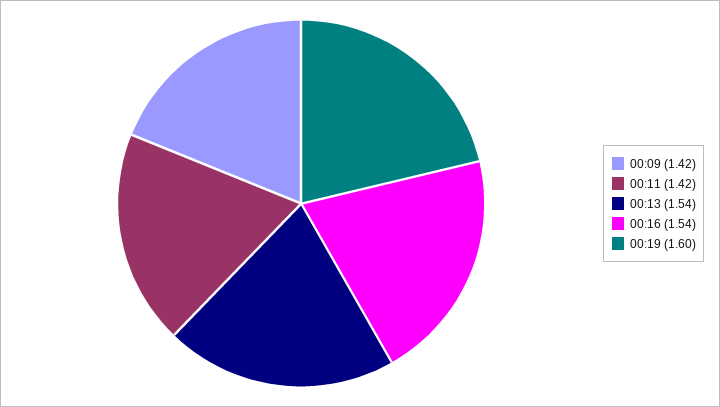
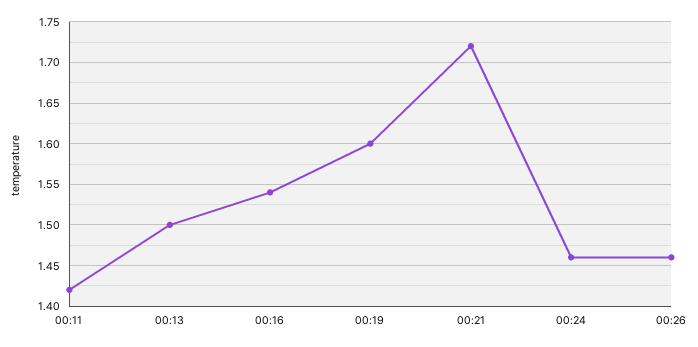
00:09: 1.42 -> none
00:13: 1.54 -> 1.5
00:21: none -> 1.72
00:24: none -> 1.46
00:26: none -> 1.46

